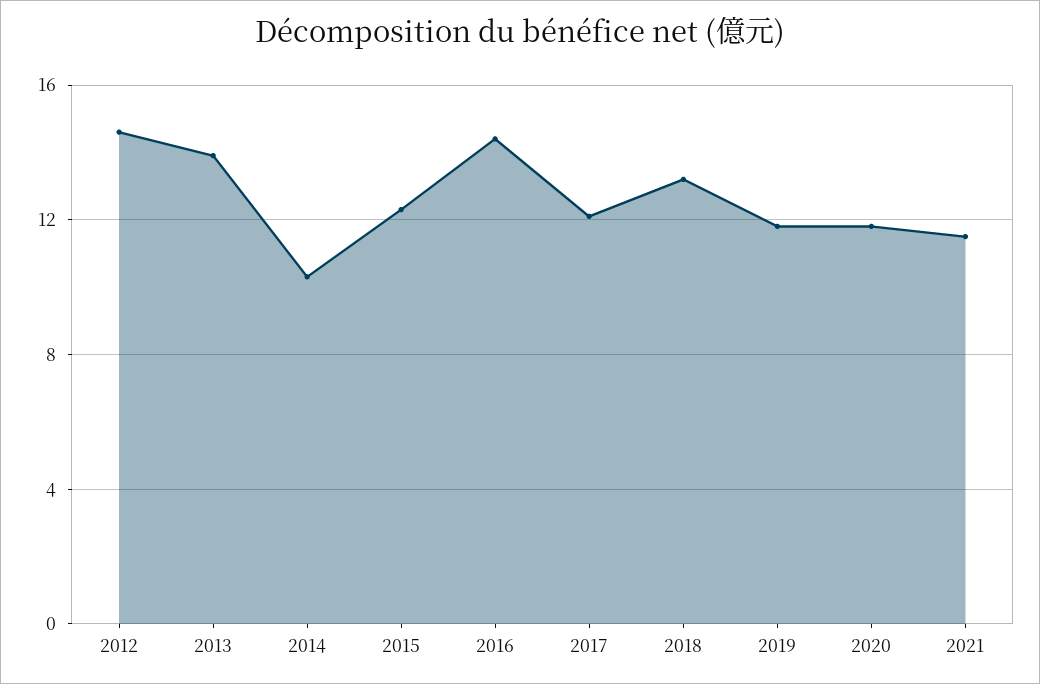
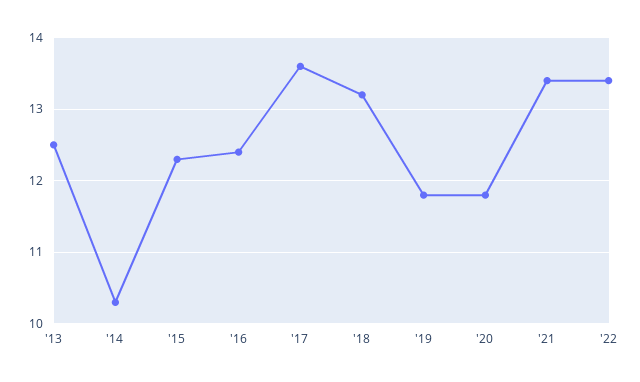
2012: 14.5 -> none
2013: 14 -> 12.5
2016: 14.5 -> 12.4
2017: 12 -> 13.6
2021: 11.5 -> 13.4
'22: none -> 13.4

